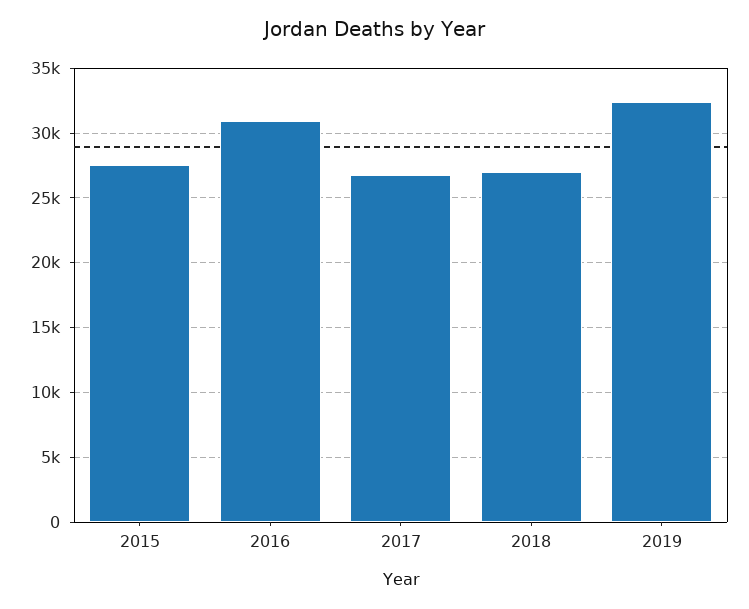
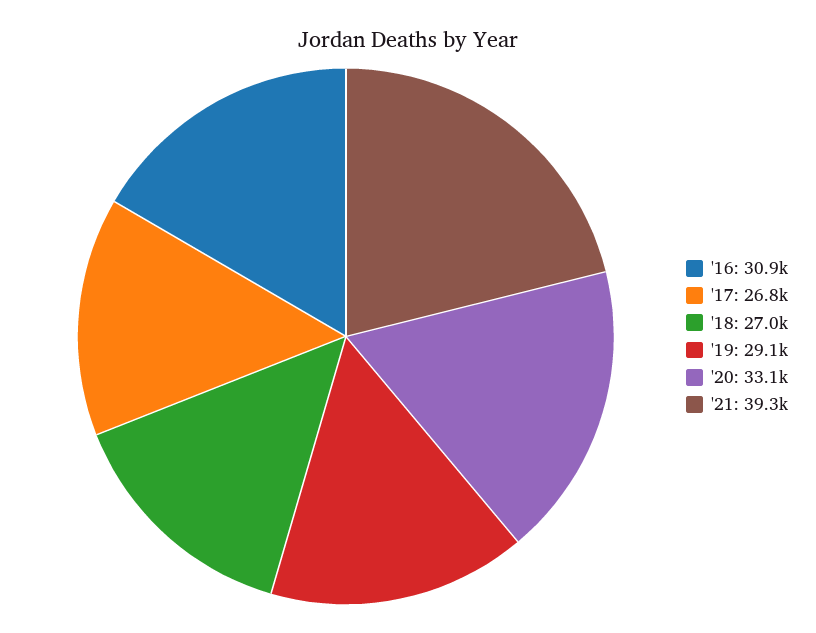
2015: 27500 -> none
2019: 32500 -> 29100
'20: none -> 33100
'21: none -> 39300

